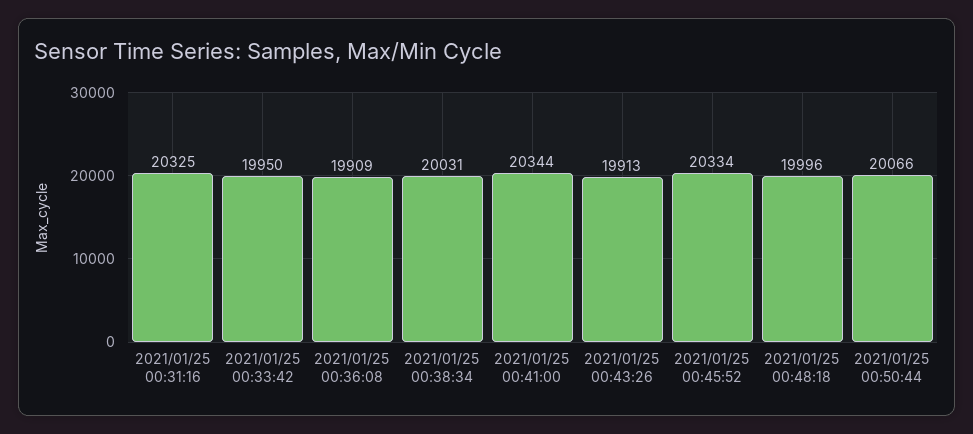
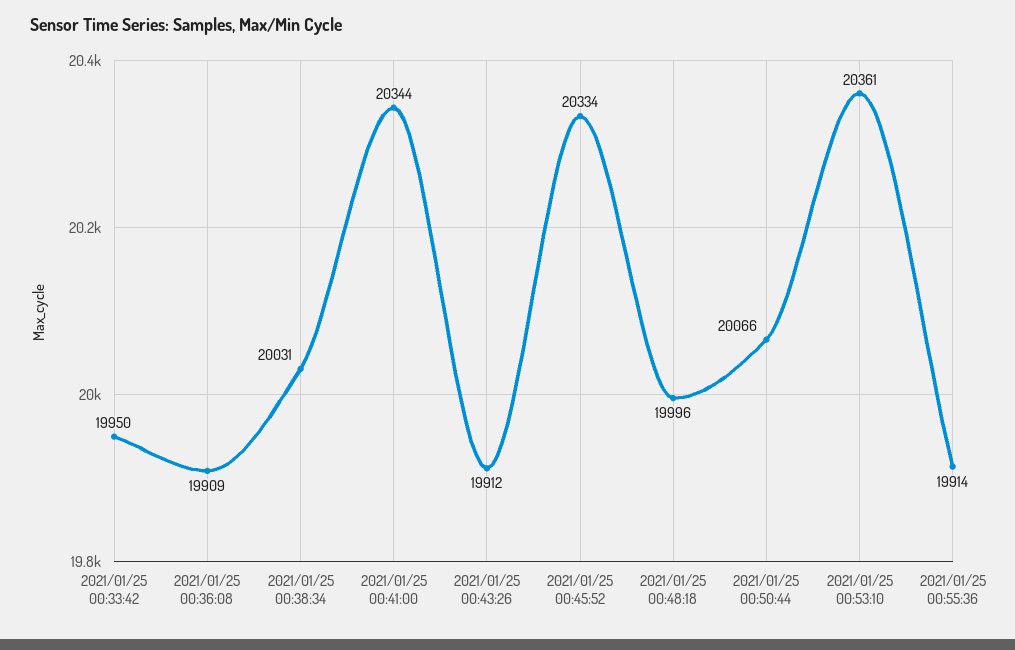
2021/01/25 00:31:16: 20325 -> none
2021/01/25 00:43:26: 19913 -> 19912
2021/01/25 00:53:10: none -> 20361
2021/01/25 00:55:36: none -> 19914

